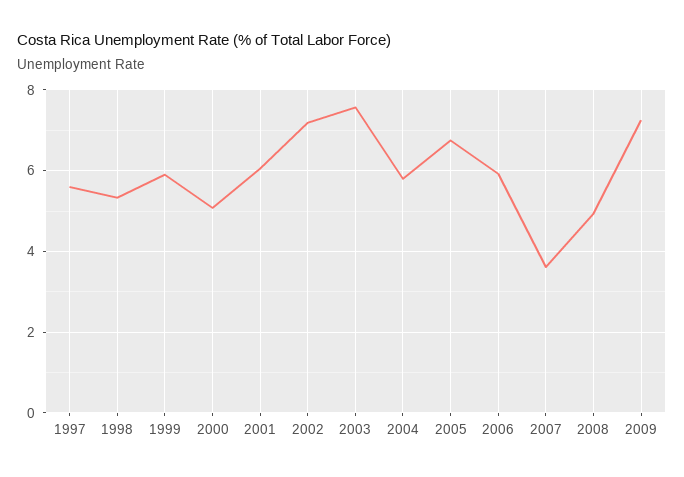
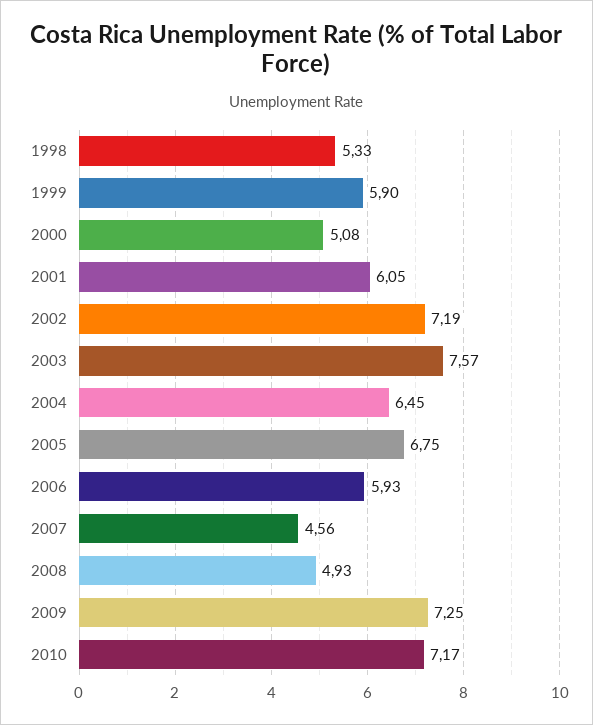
1997: 5.6 -> none
2004: 5.8 -> 6.45
2007: 3.6 -> 4.56
2010: none -> 7.17

